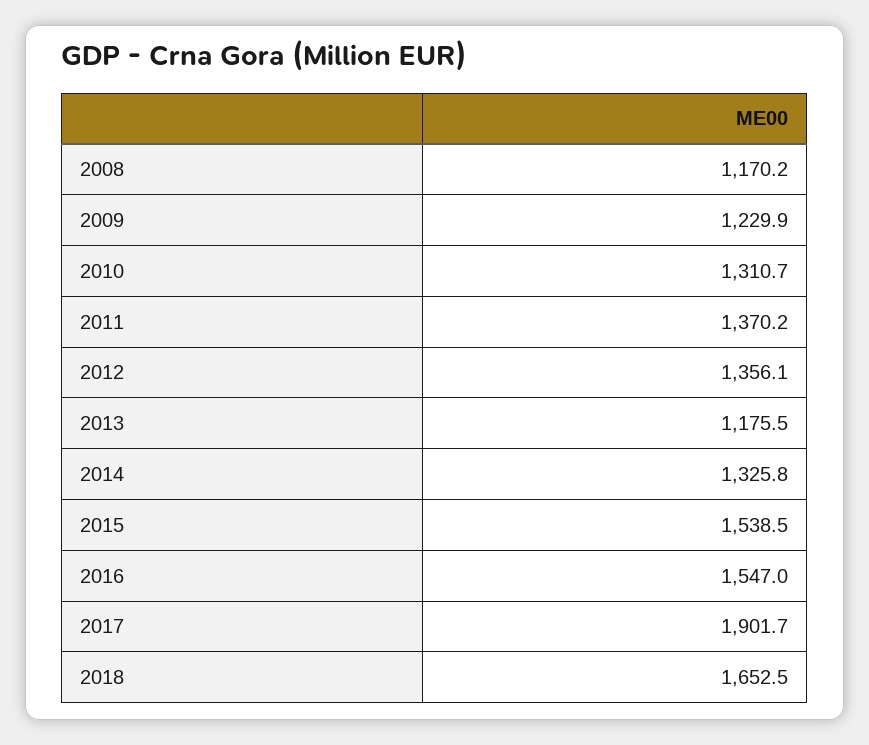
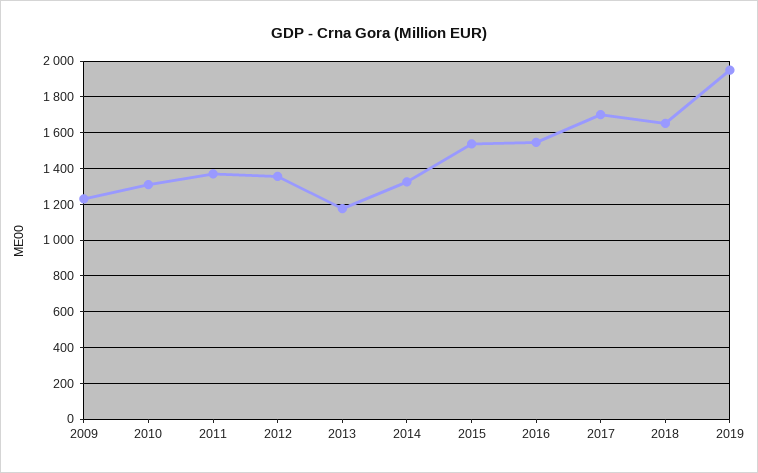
2008: 1170.2 -> none
2017: 1901.7 -> 1700
2019: none -> 1950

